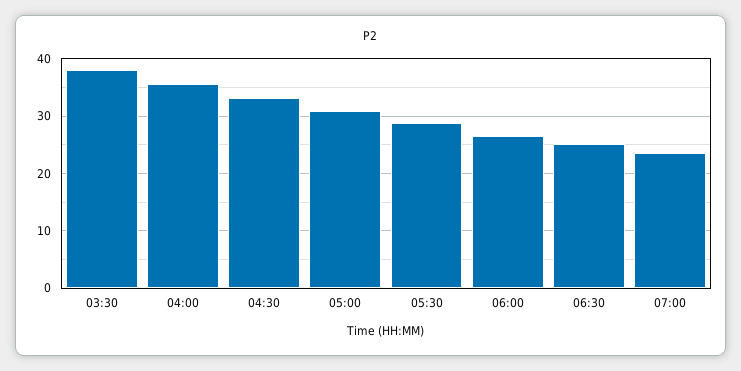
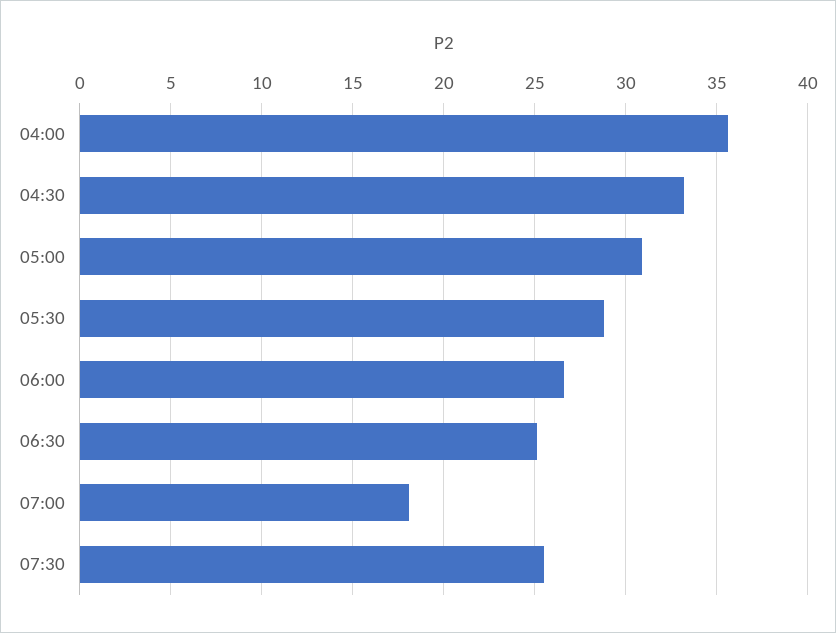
03:30: 38 -> none
07:00: 24 -> 18
07:30: none -> 25.5

